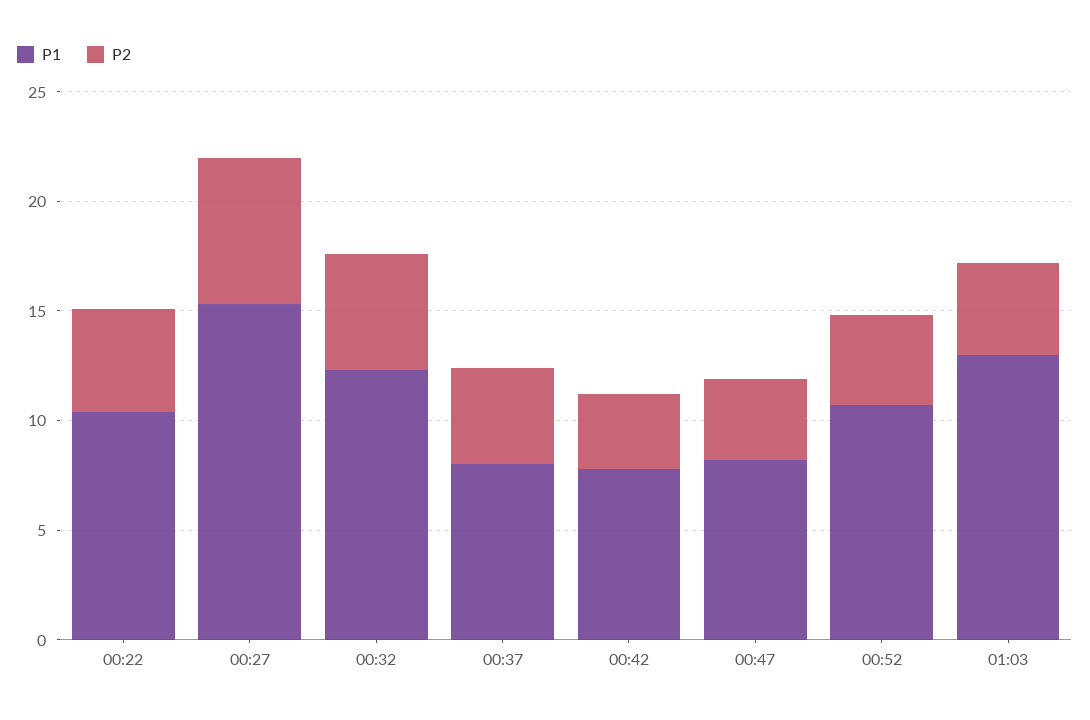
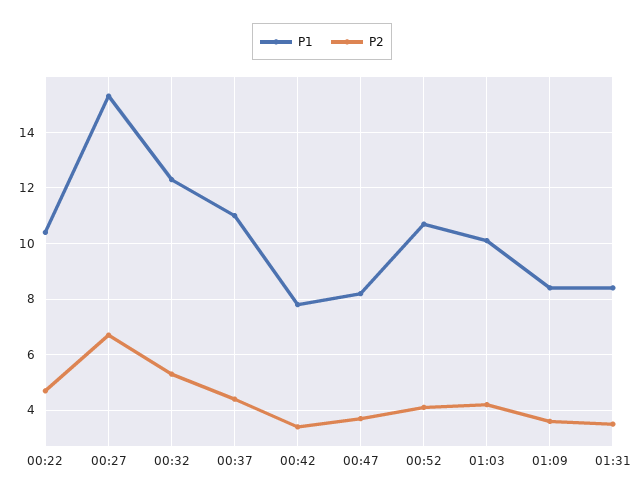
P1, 00:37: 8 -> 11
P1, 01:03: 13 -> 10
P1, 01:09: none -> 8.5
P2, 01:09: none -> 3.5
P1, 01:31: none -> 8.5
P2, 01:31: none -> 3.5

